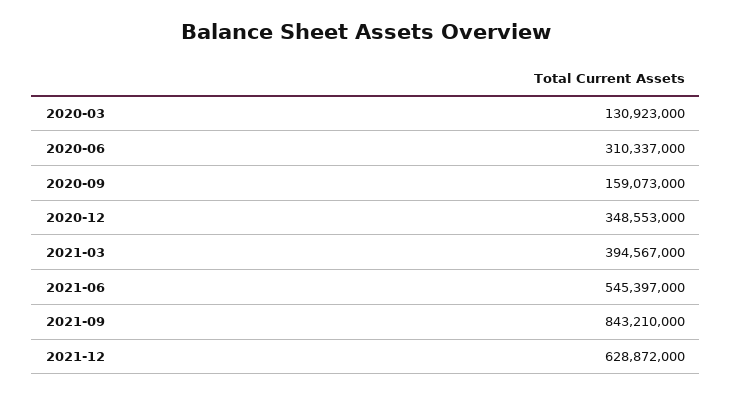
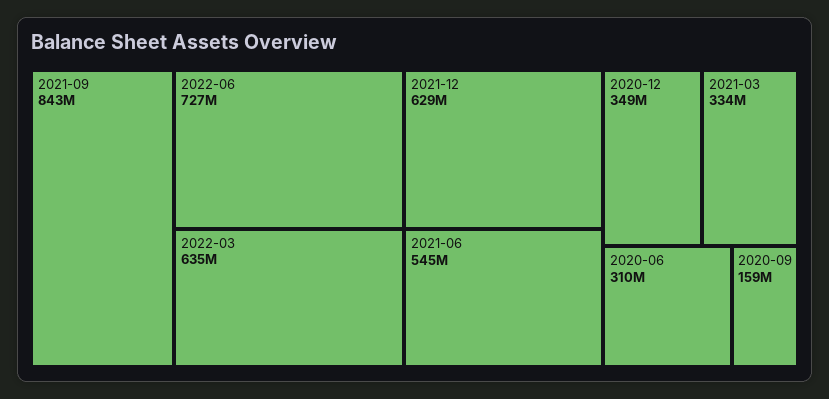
2020-03: 130923000 -> none
2021-03: 394567000 -> 334000000
2022-06: none -> 727000000
2022-03: none -> 635000000

